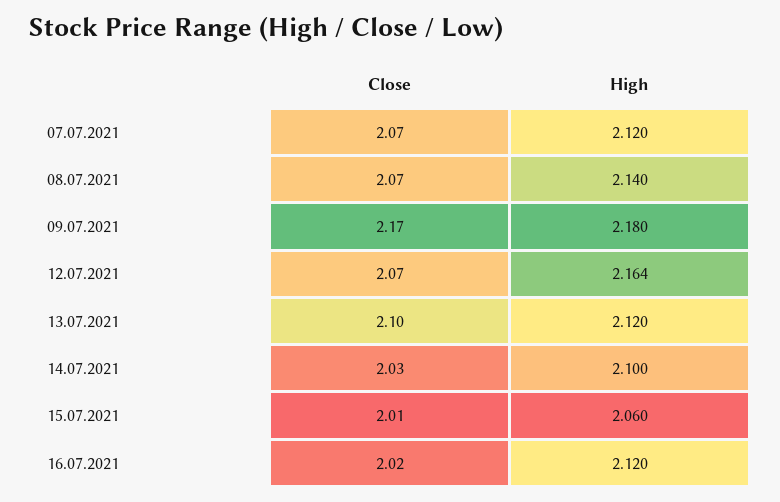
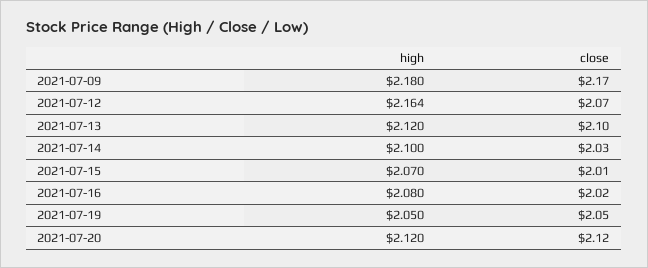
Close, 07.07.2021: 2.07 -> none
High, 07.07.2021: 2.12 -> none
Close, 08.07.2021: 2.07 -> none
High, 08.07.2021: 2.14 -> none
High, 15.07.2021: 2.06 -> 2.07
High, 16.07.2021: 2.12 -> 2.08
High, 2021-07-19: none -> 2.05
Close, 2021-07-19: none -> 2.05
High, 2021-07-20: none -> 2.12
Close, 2021-07-20: none -> 2.12

